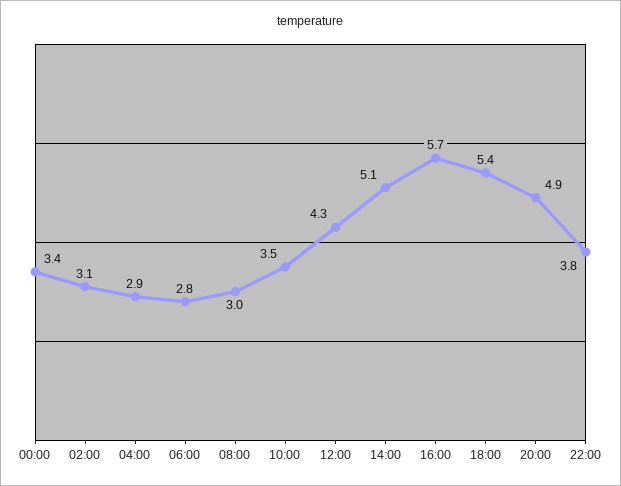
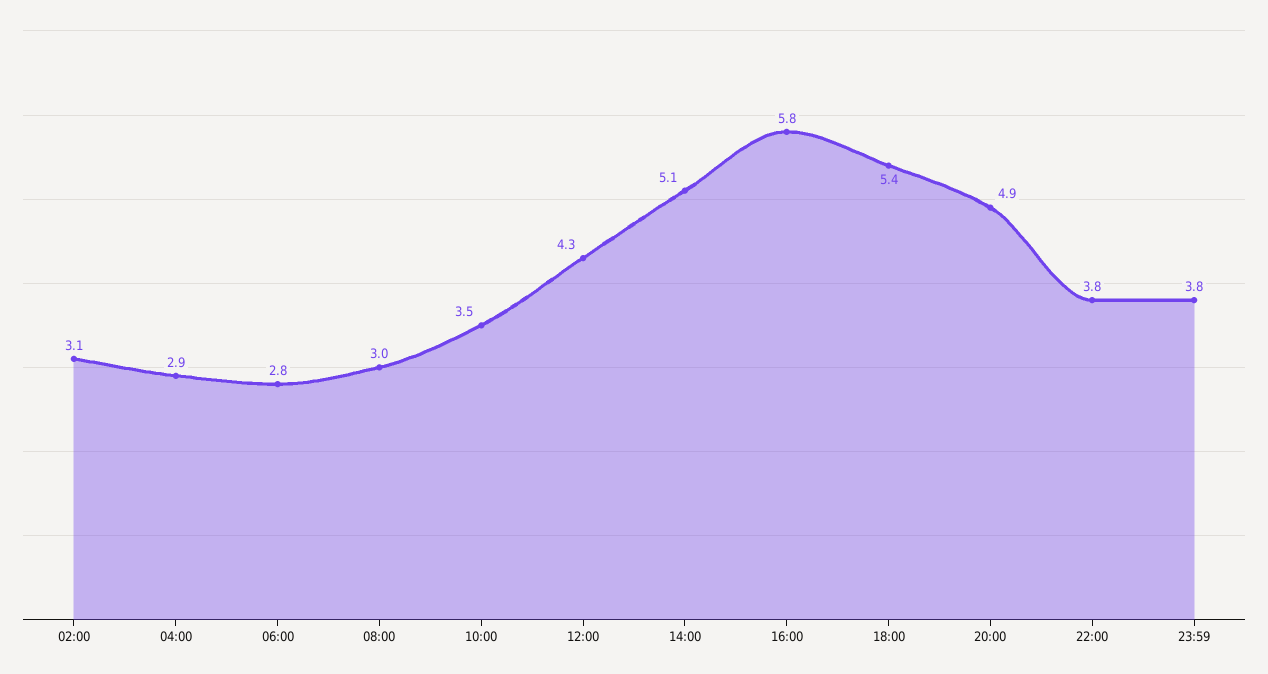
00:00: 3.4 -> none
16:00: 5.7 -> 5.8
23:59: none -> 3.8

